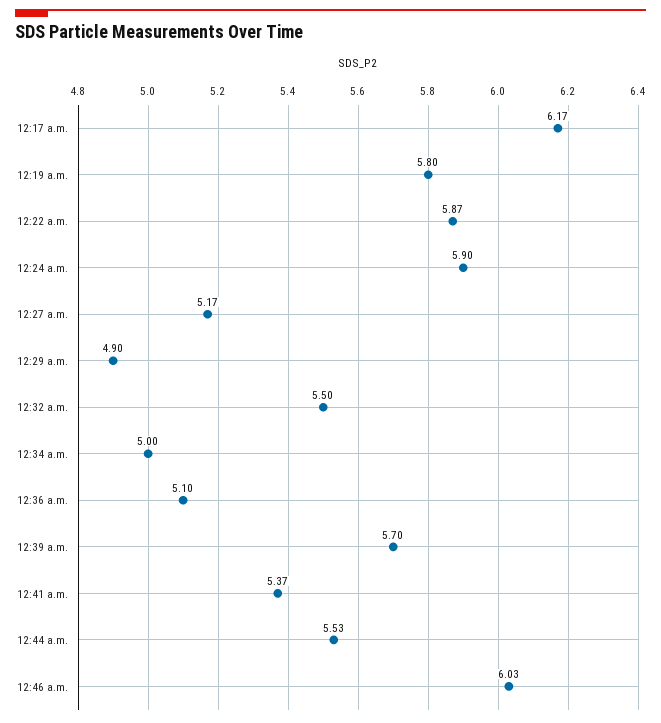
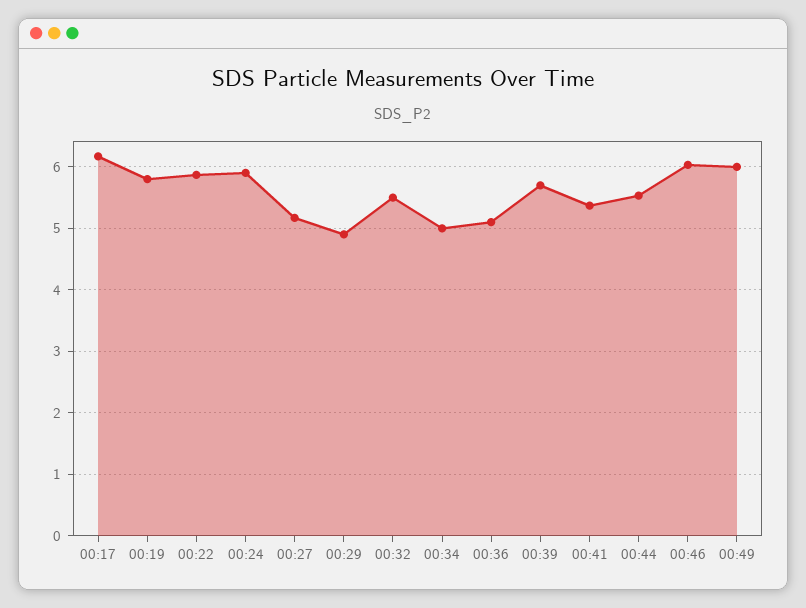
00:49: none -> 6

